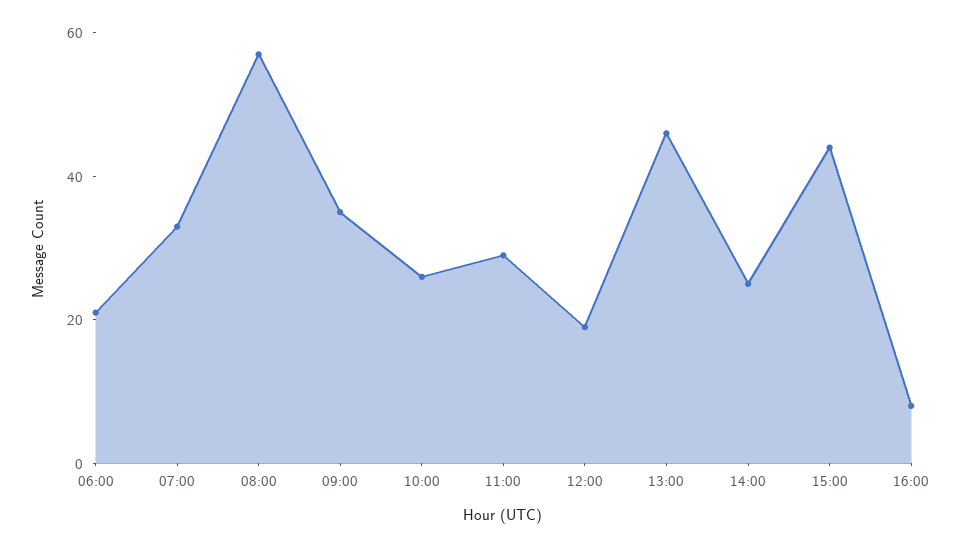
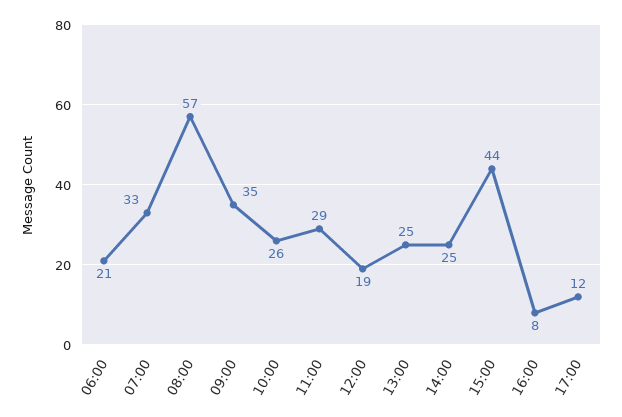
13:00: 45 -> 25
17:00: none -> 12

